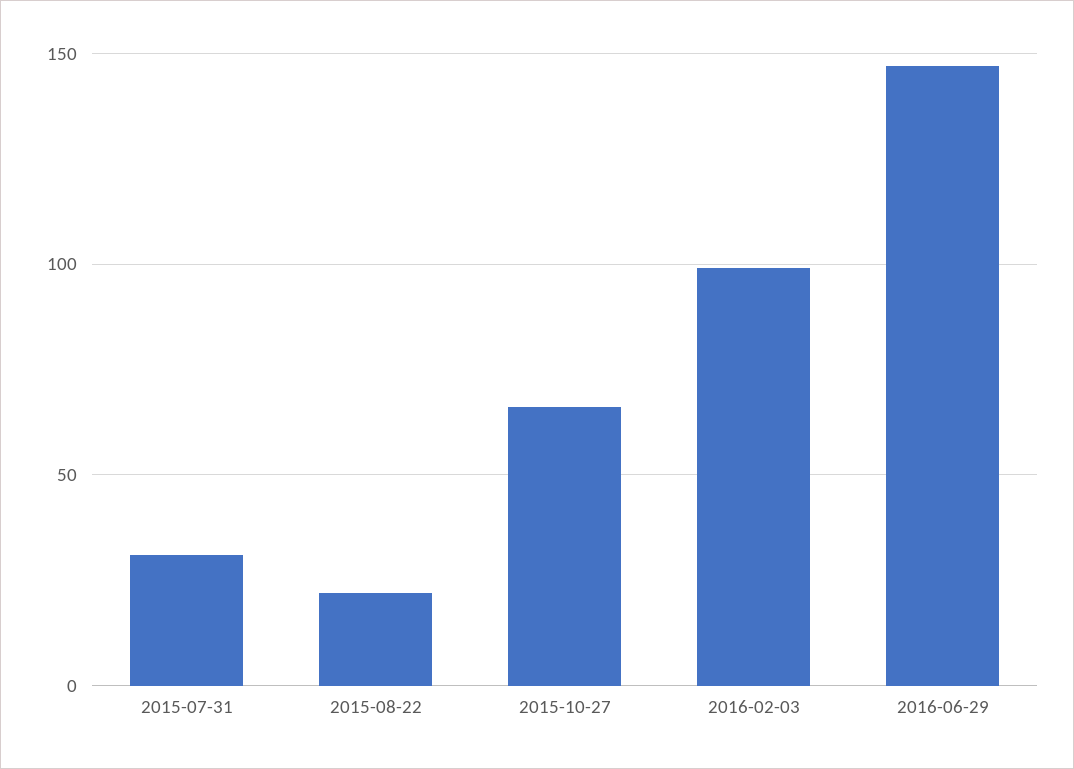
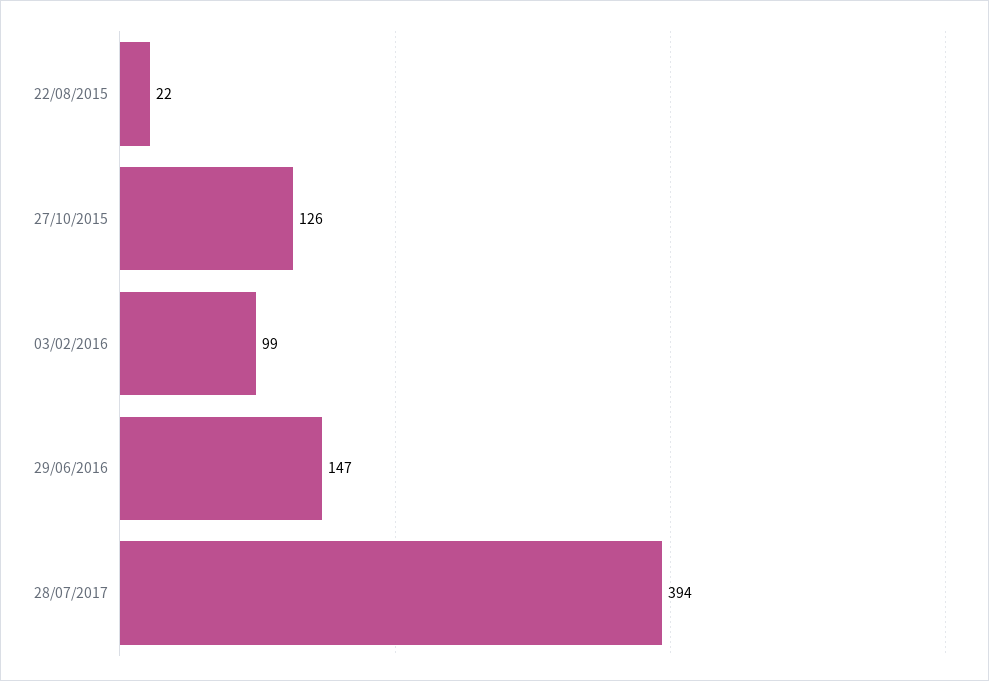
2015-07-31: 30 -> none
2015-10-27: 65 -> 126
28/07/2017: none -> 394

